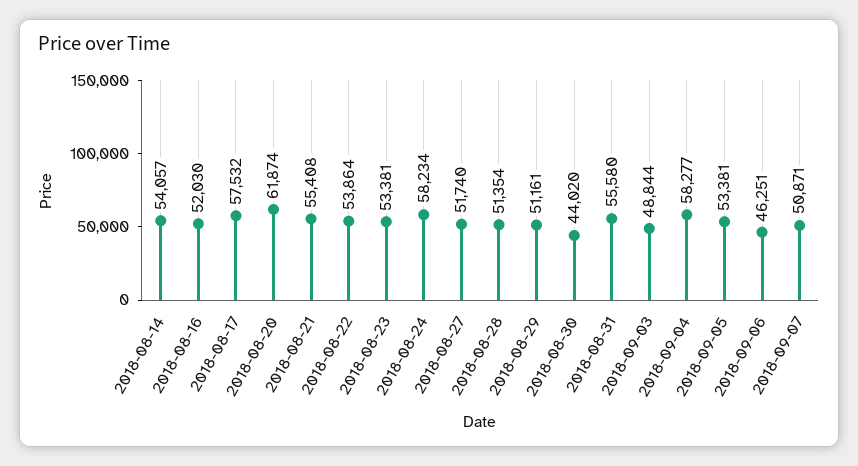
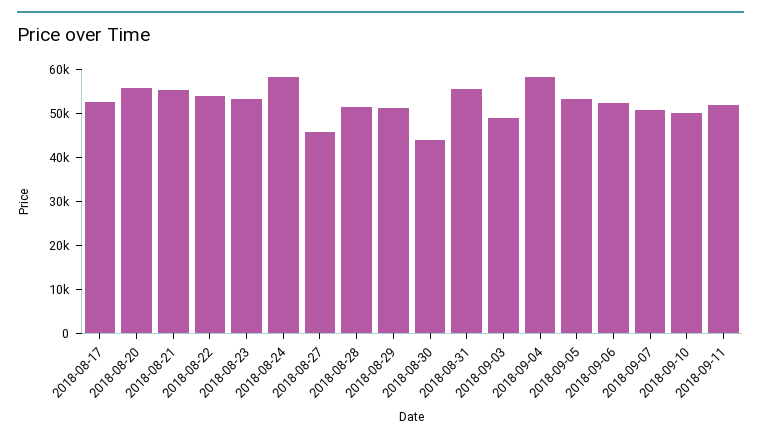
2018-08-14: 54057 -> none
2018-08-16: 52030 -> none
2018-08-17: 57532 -> 52000
2018-08-20: 61874 -> 56000
2018-08-27: 51740 -> 46000
2018-09-06: 46251 -> 52000
2018-09-10: none -> 50000
2018-09-11: none -> 52000

